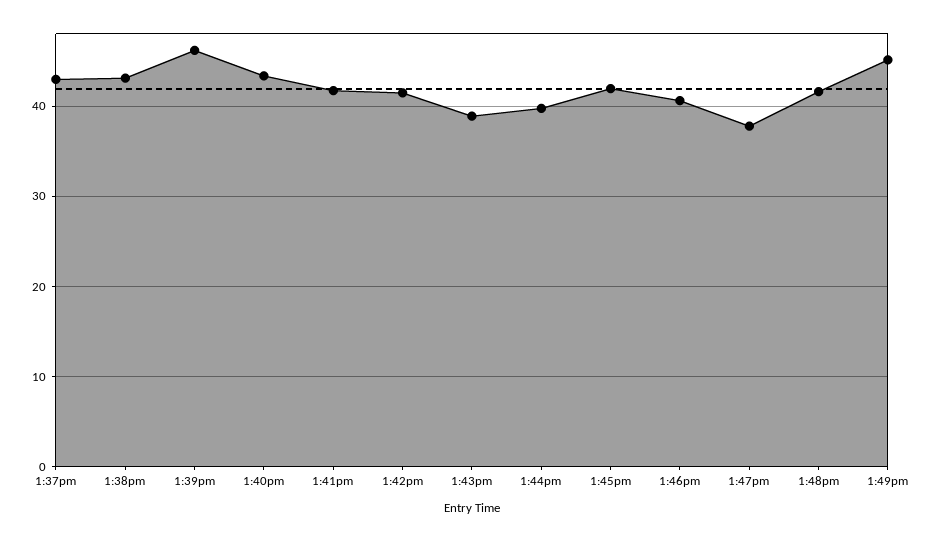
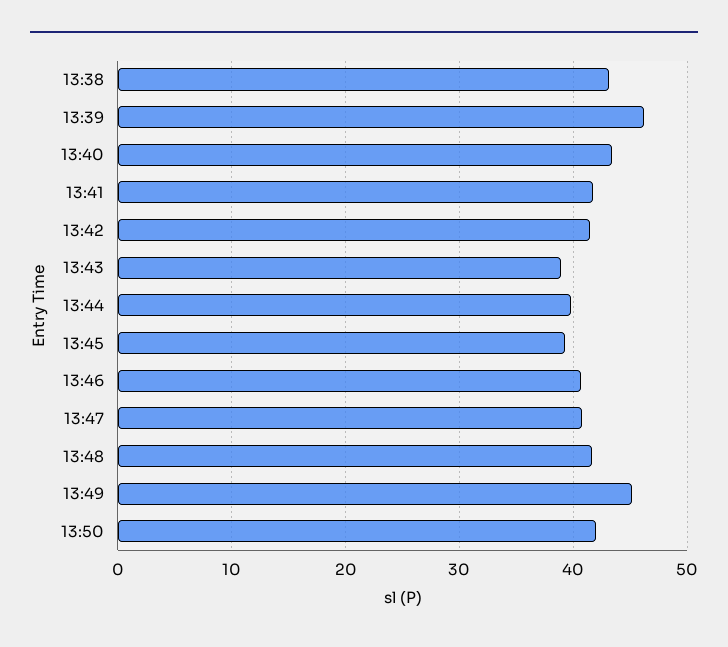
1:37pm: 43 -> none
1:45pm: 42 -> 39
1:47pm: 38 -> 41
13:50: none -> 42

